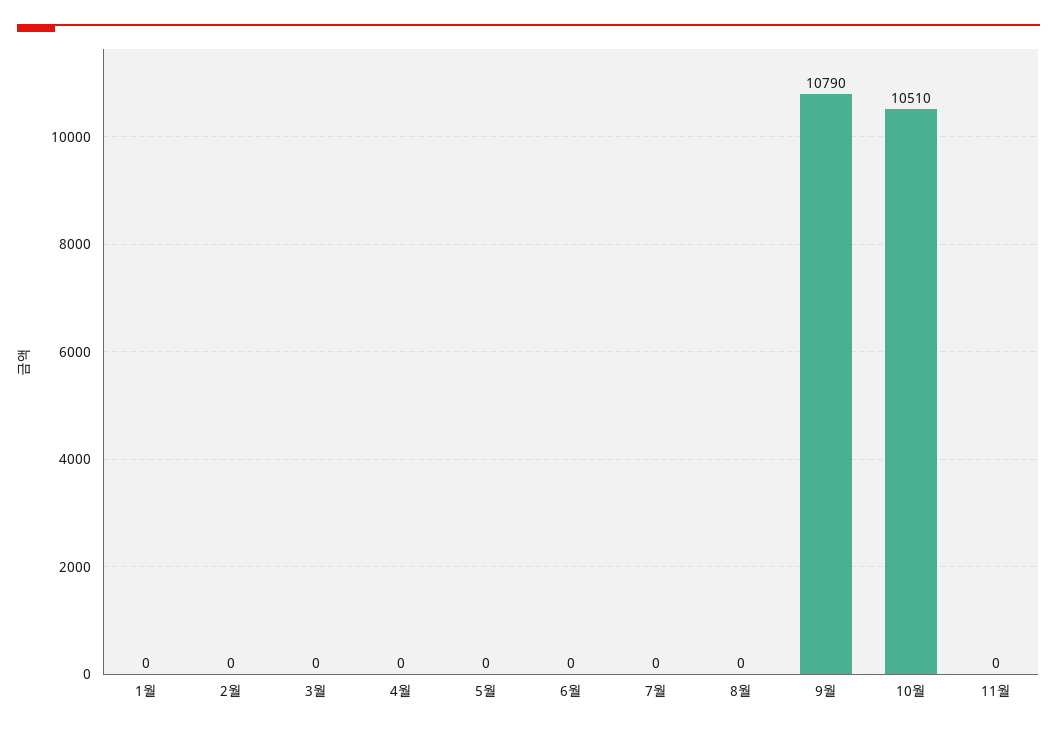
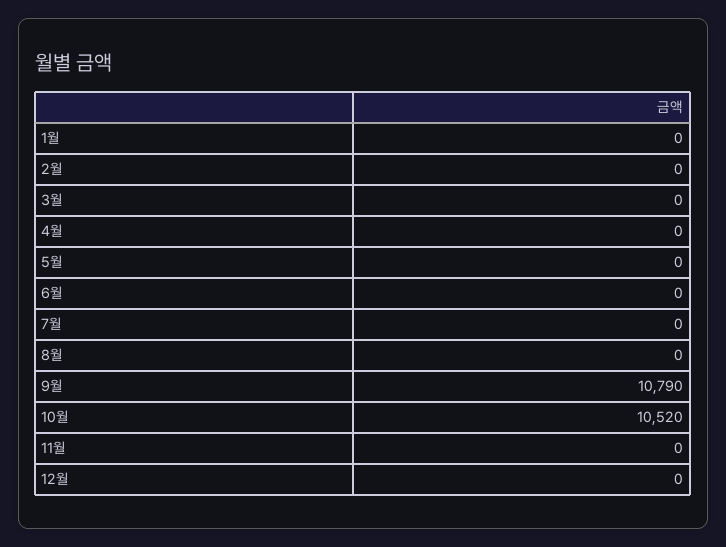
10월: 10510 -> 10520
12월: none -> 0

